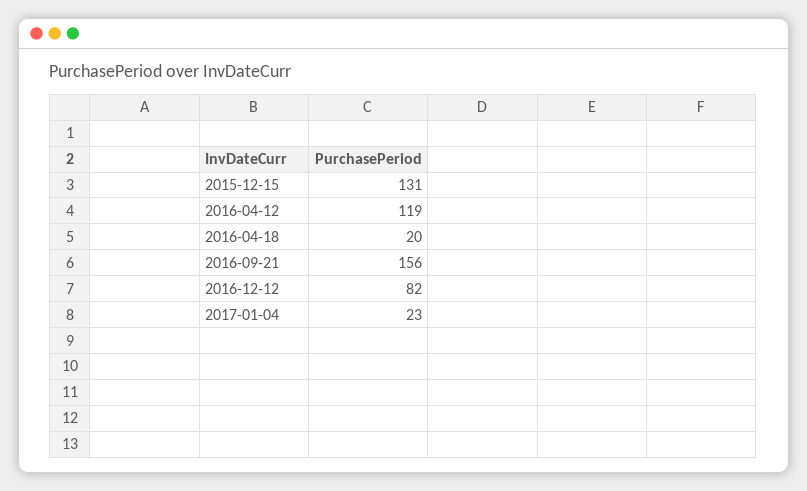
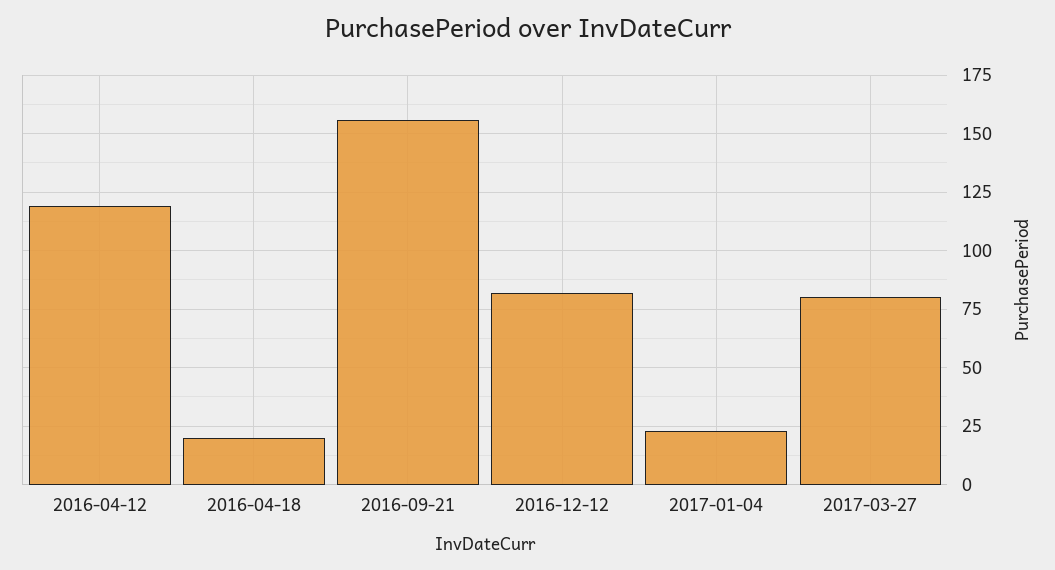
2015-12-15: 131 -> none
2017-03-27: none -> 80

